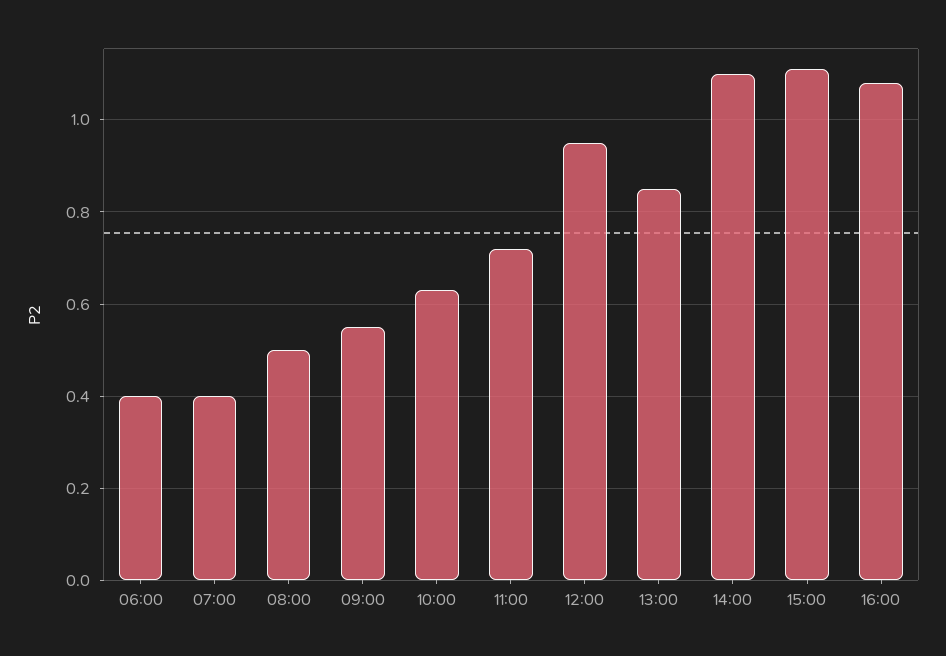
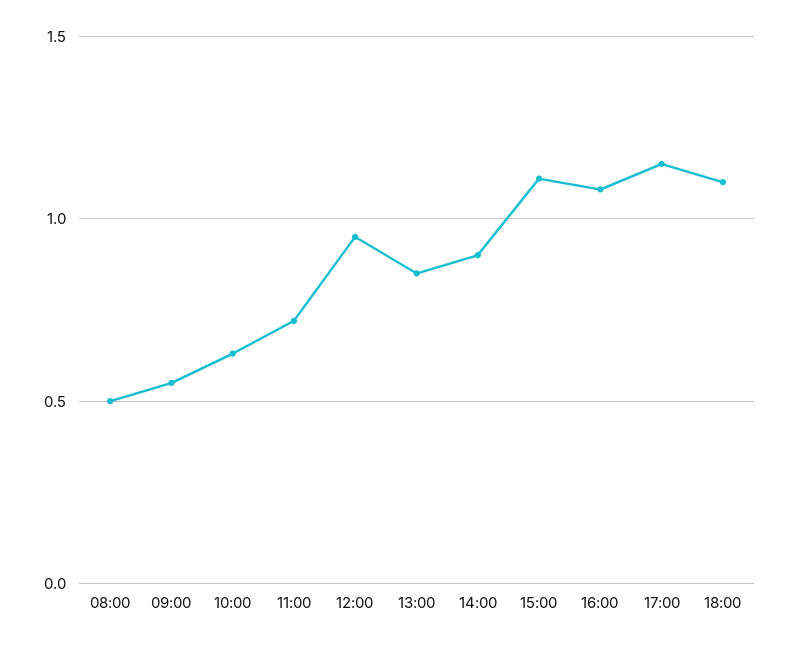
06:00: 0.4 -> none
07:00: 0.4 -> none
14:00: 1.1 -> 0.9
17:00: none -> 1.15
18:00: none -> 1.1

